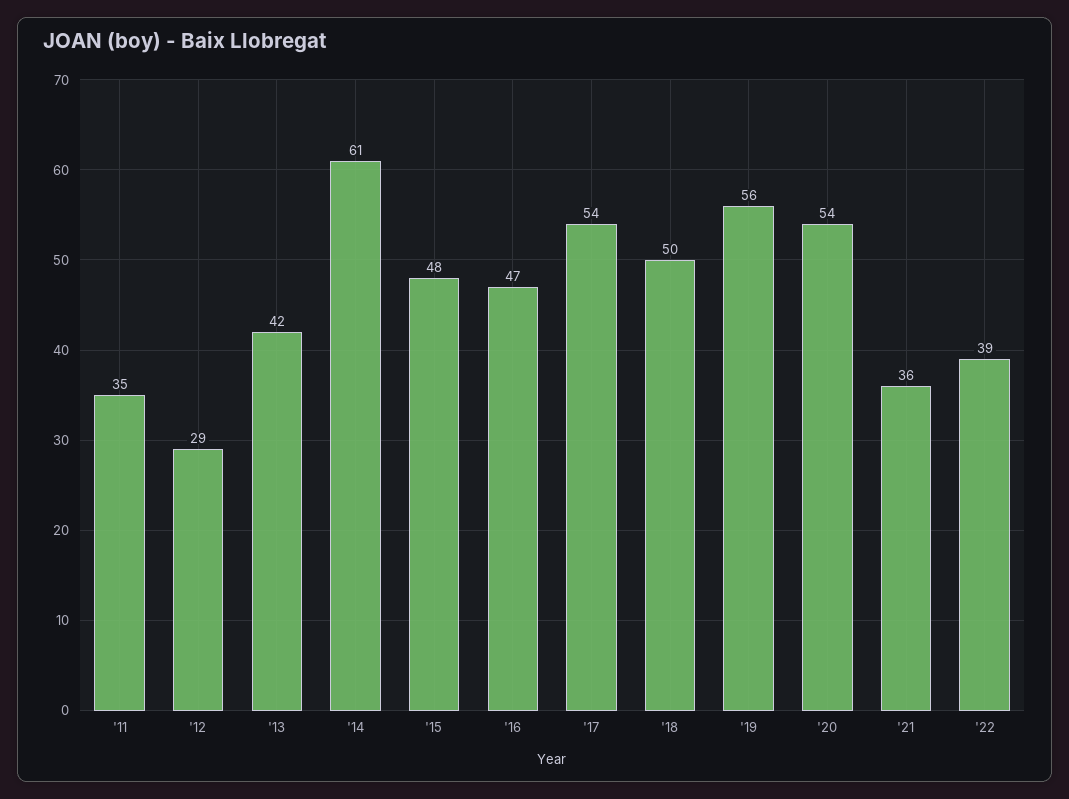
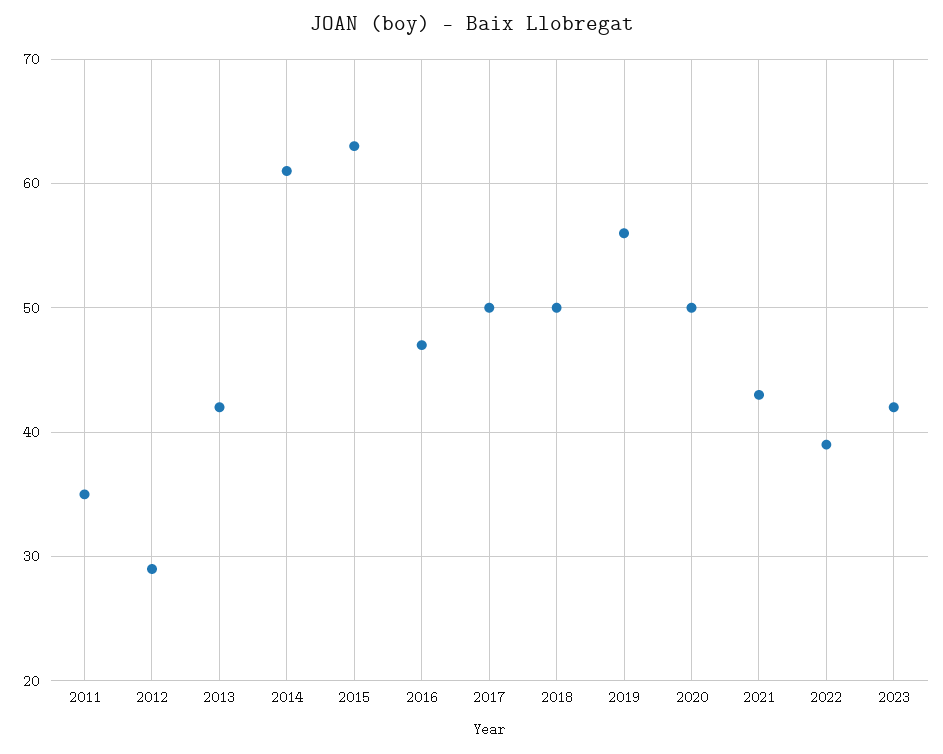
'15: 48 -> 63
'17: 54 -> 50
'20: 54 -> 50
'21: 36 -> 43
2023: none -> 42

